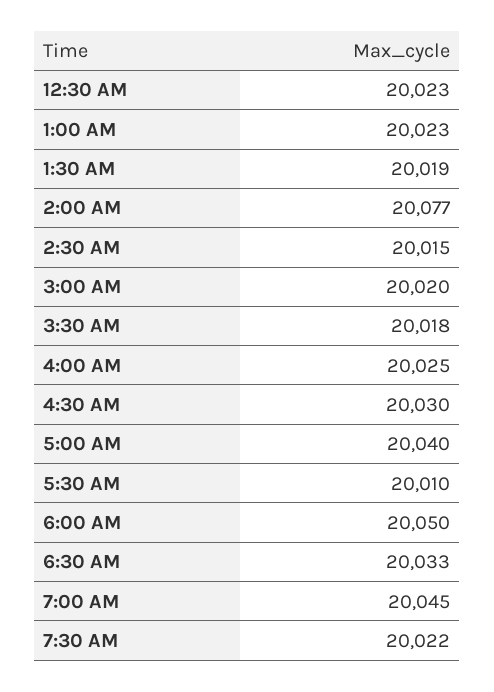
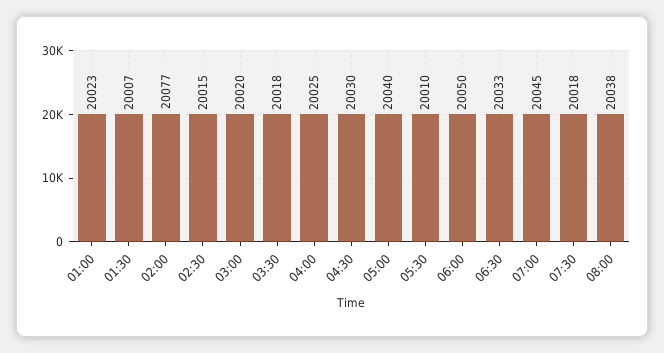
12:30 AM: 20023 -> none
1:30 AM: 20019 -> 20007
7:30 AM: 20022 -> 20018
08:00: none -> 20038

